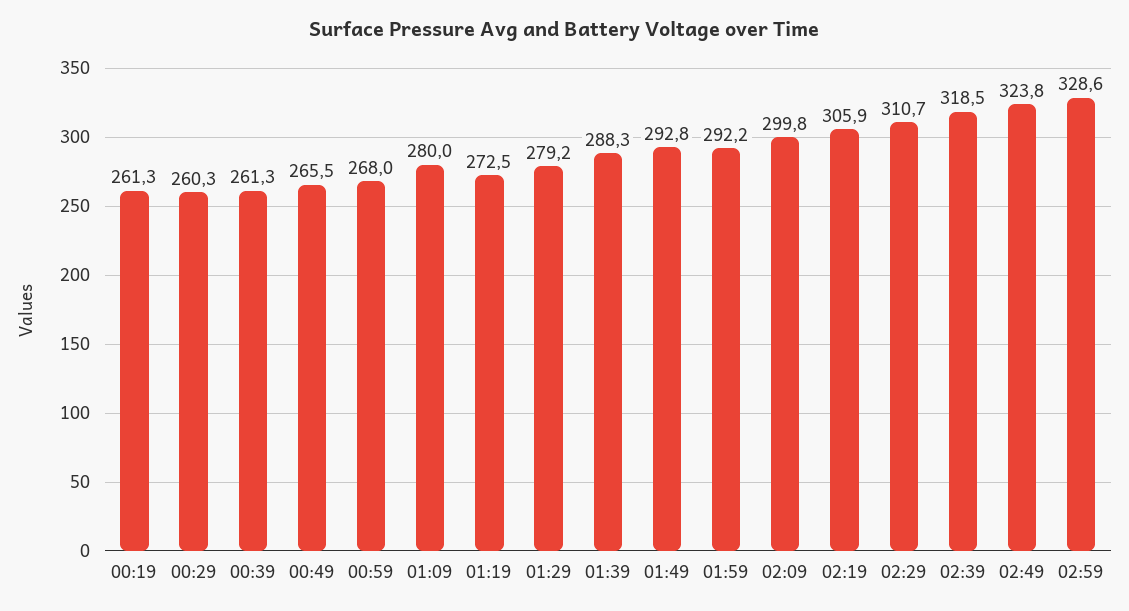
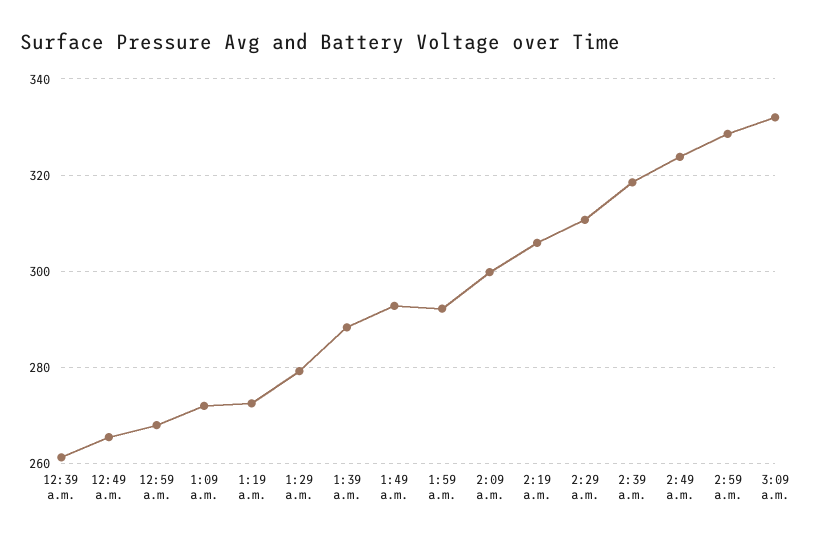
00:19: 261.3 -> none
00:29: 260.3 -> none
01:09: 280 -> 272
3:09 a.m.: none -> 332

